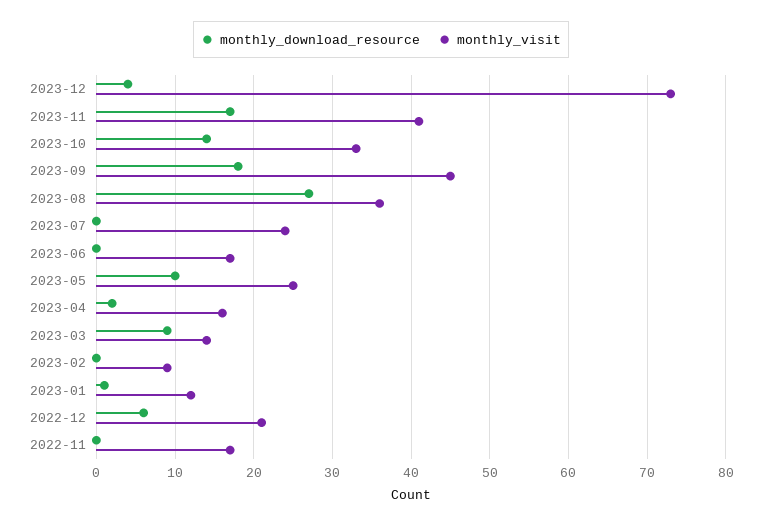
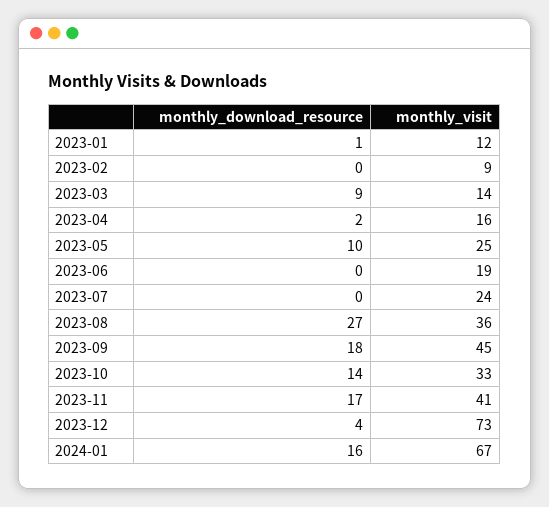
monthly_visit, 2023-06: 17 -> 19
monthly_download_resource, 2022-12: 6 -> none
monthly_visit, 2022-12: 21 -> none
monthly_download_resource, 2022-11: 0 -> none
monthly_visit, 2022-11: 17 -> none
monthly_download_resource, 2024-01: none -> 16
monthly_visit, 2024-01: none -> 67

